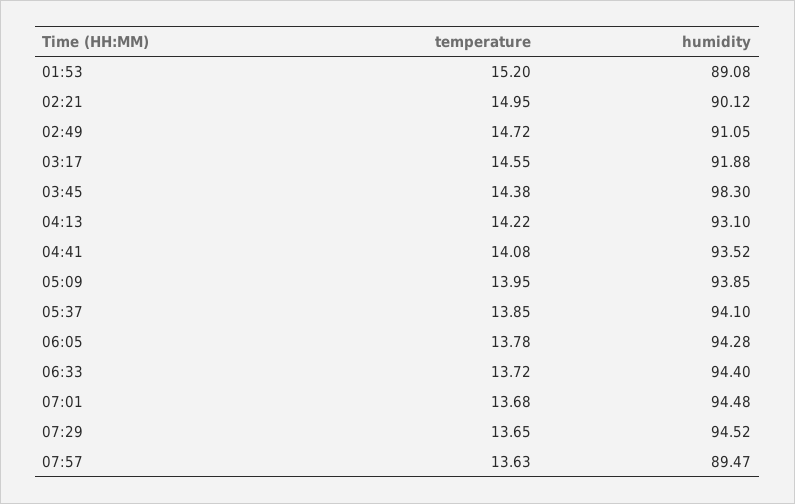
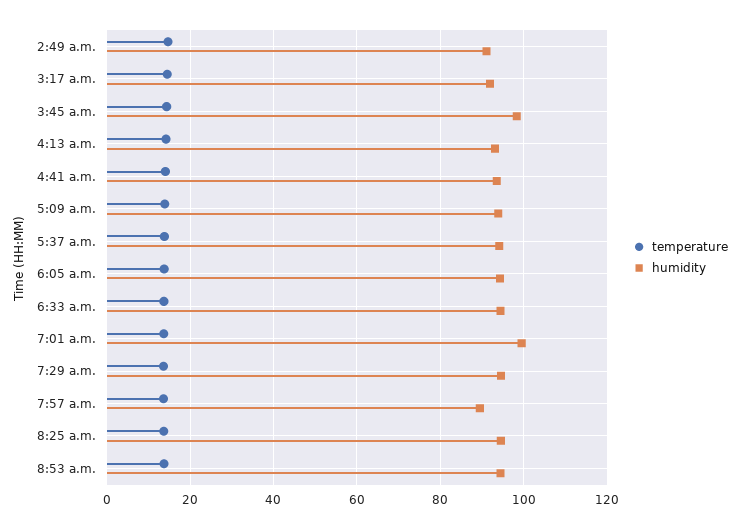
temperature, 01:53: 15.2 -> none
humidity, 01:53: 89.08 -> none
temperature, 02:21: 14.95 -> none
humidity, 02:21: 90.12 -> none
humidity, 07:01: 94.48 -> 100
temperature, 8:25 a.m.: none -> 14
humidity, 8:25 a.m.: none -> 94
temperature, 8:53 a.m.: none -> 14
humidity, 8:53 a.m.: none -> 94

